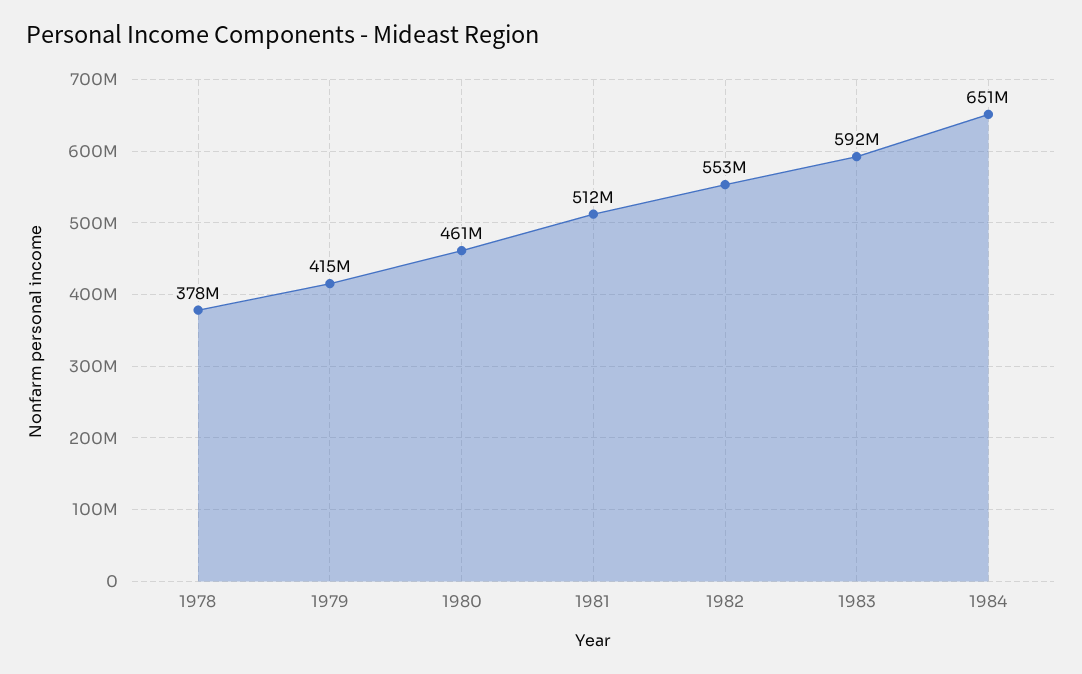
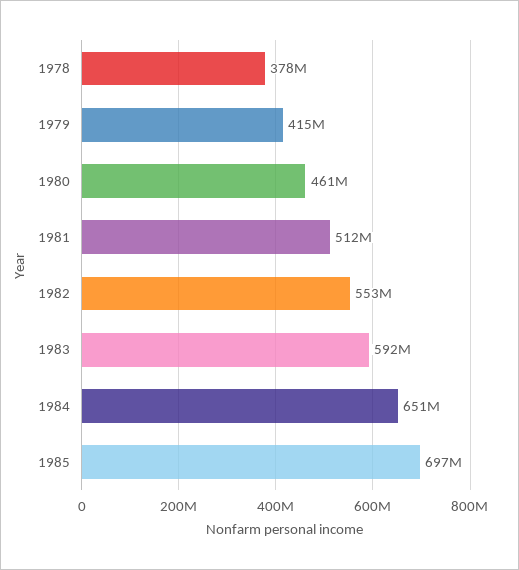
1985: none -> 697000000

